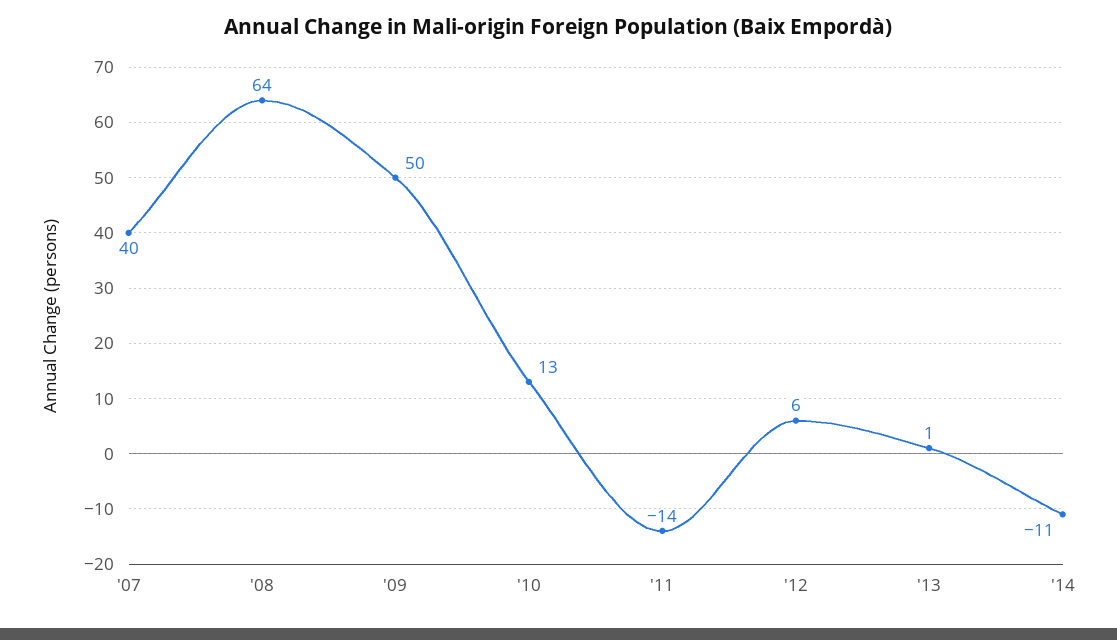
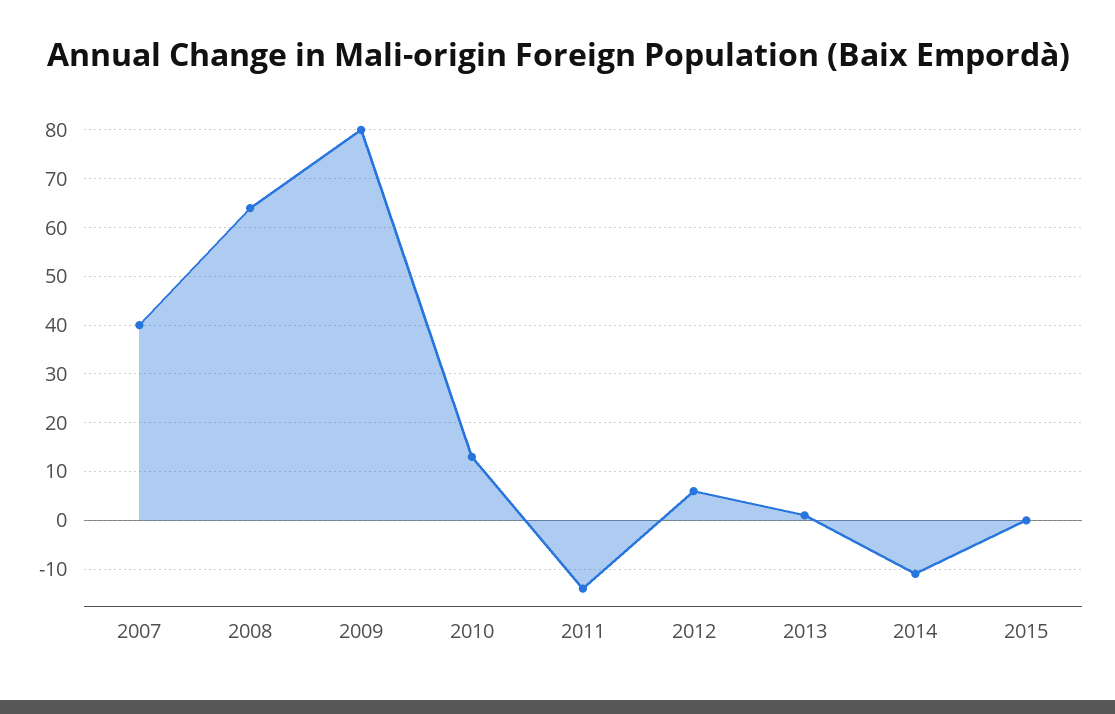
'09: 50 -> 80
2015: none -> 0

